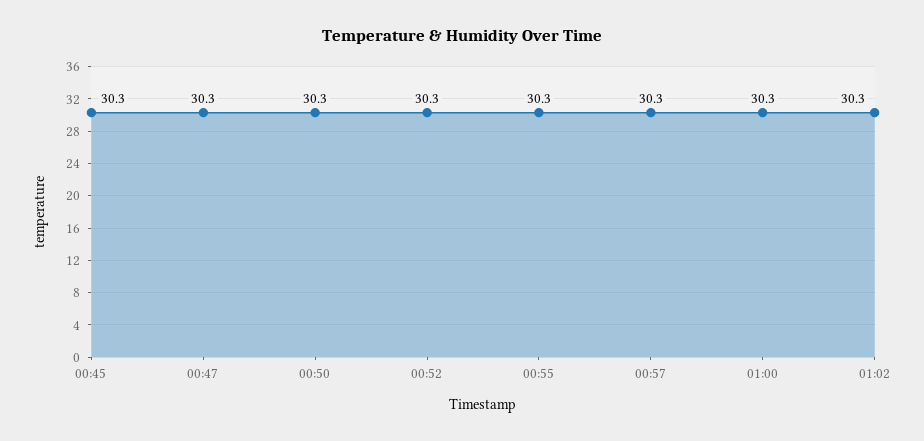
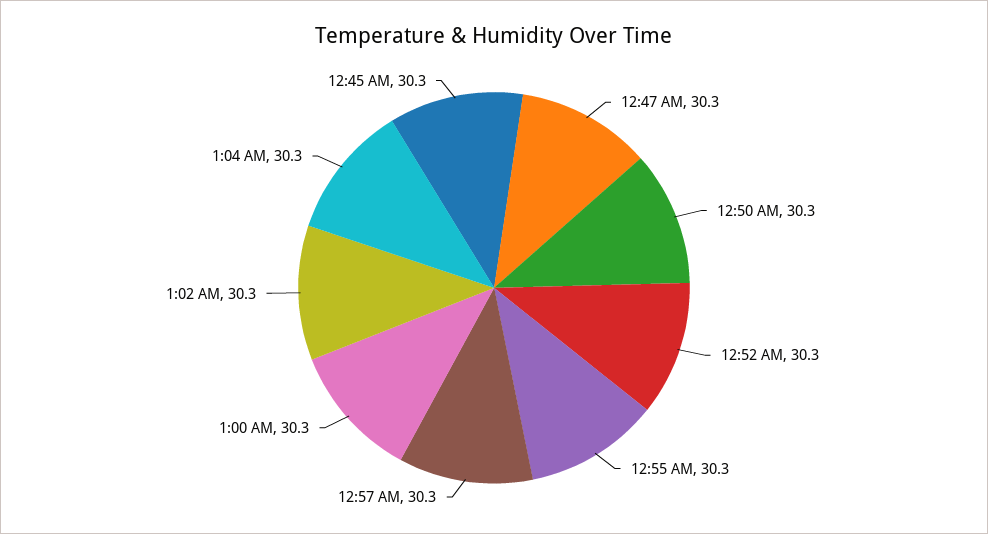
1:04 AM: none -> 30.3

